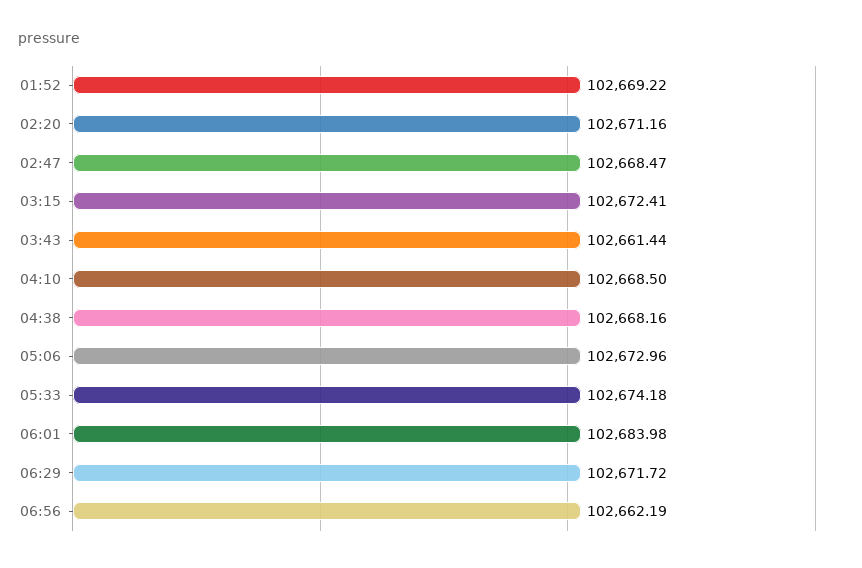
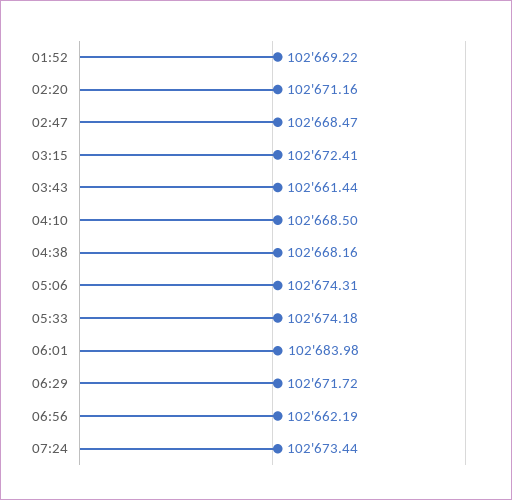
05:06: 102672.96 -> 102674.31
07:24: none -> 102673.44

